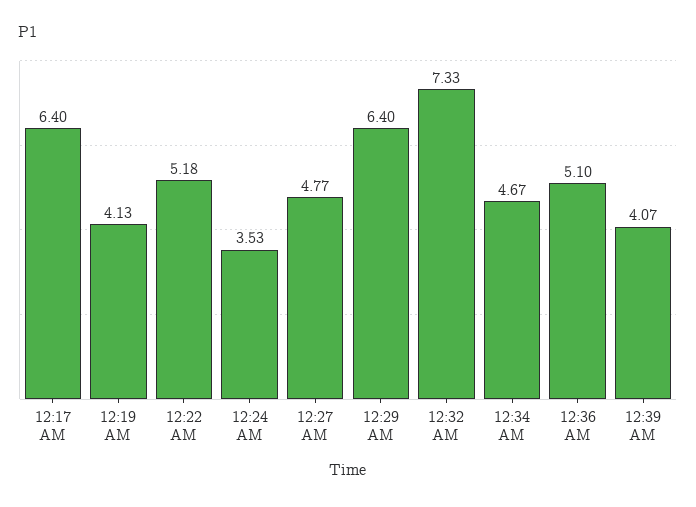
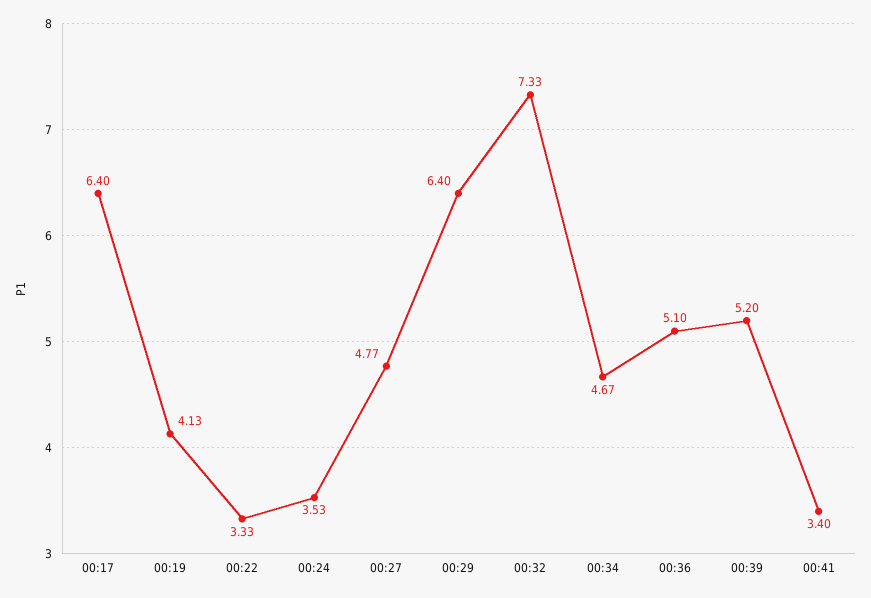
12:22 AM: 5.18 -> 3.33
12:39 AM: 4.07 -> 5.2
00:41: none -> 3.4

